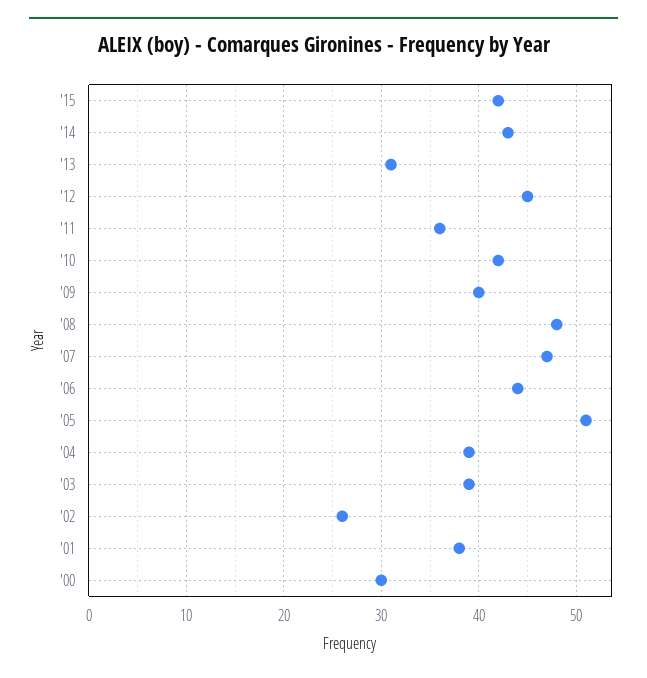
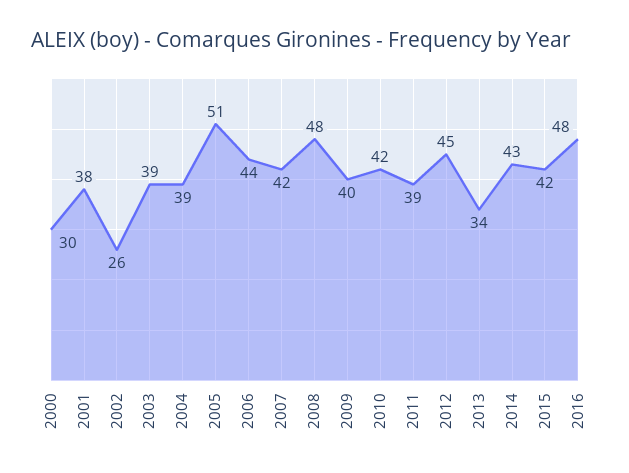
'13: 31 -> 34
'11: 36 -> 39
'07: 47 -> 42
2016: none -> 48

